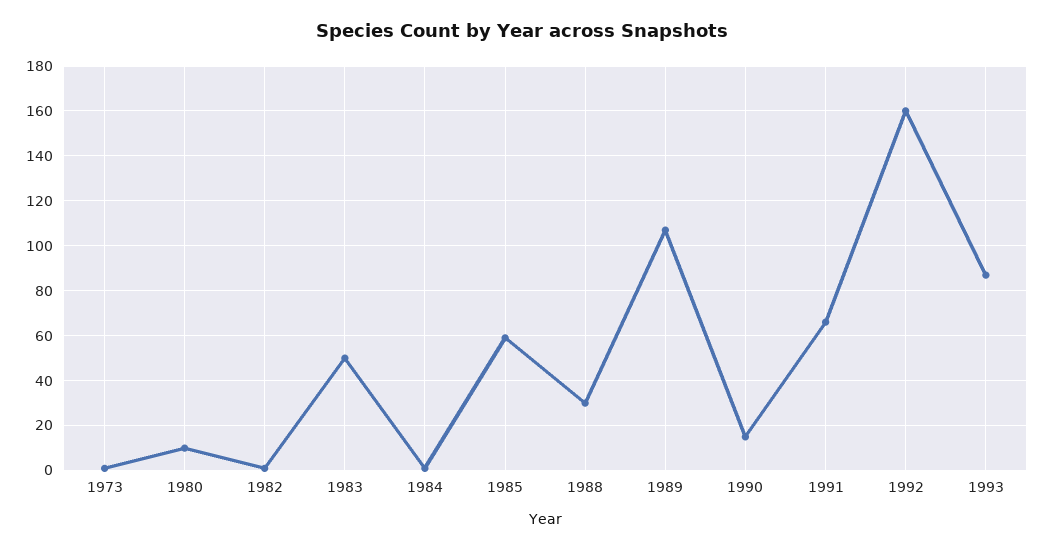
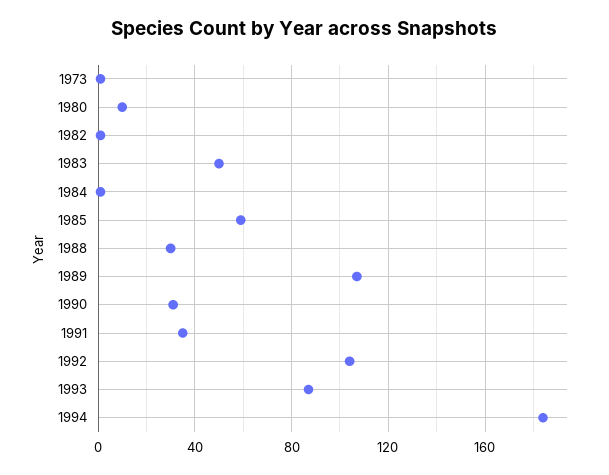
1990: 15 -> 30
1991: 65 -> 35
1992: 160 -> 105
1994: none -> 185

